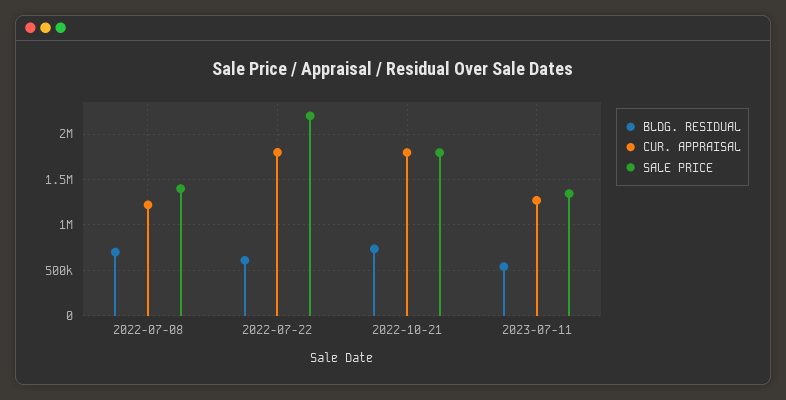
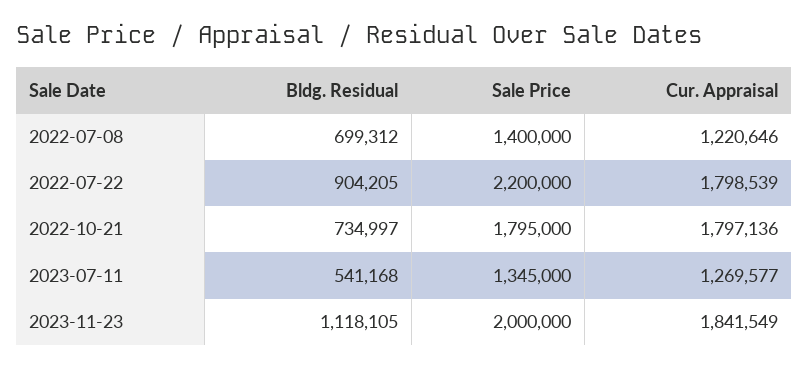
BLDG. RESIDUAL, 2022-07-22: 600000 -> 904205
BLDG. RESIDUAL, 2023-11-23: none -> 1118105
SALE PRICE, 2023-11-23: none -> 2000000
CUR. APPRAISAL, 2023-11-23: none -> 1841549

